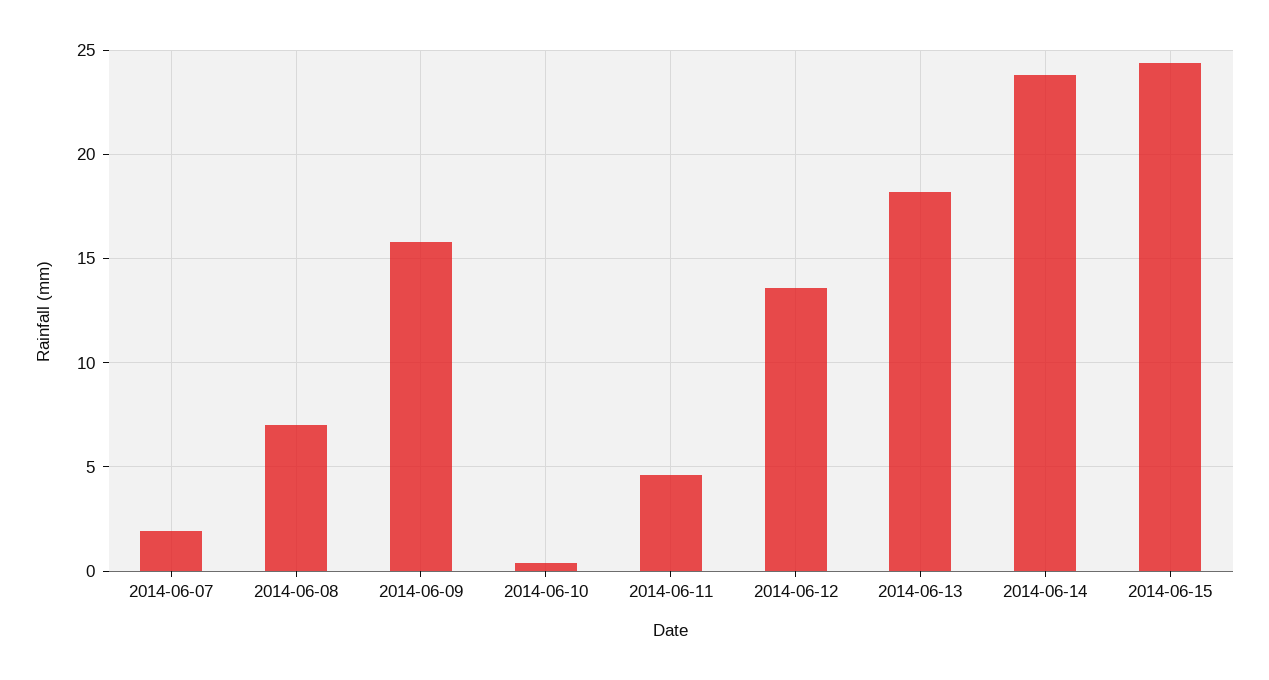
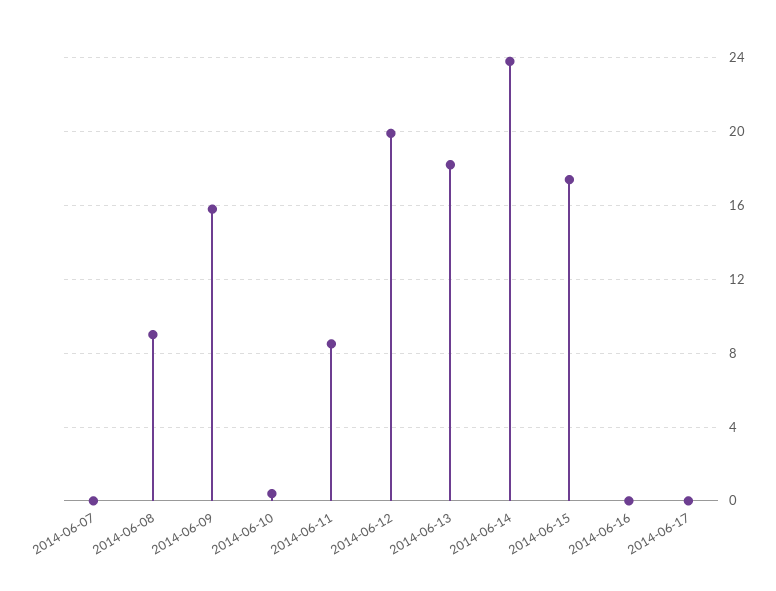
2014-06-07: 2 -> 0
2014-06-08: 7 -> 9
2014-06-11: 4.5 -> 8.5
2014-06-12: 13.5 -> 20
2014-06-15: 24.5 -> 17.5
2014-06-16: none -> 0
2014-06-17: none -> 0

